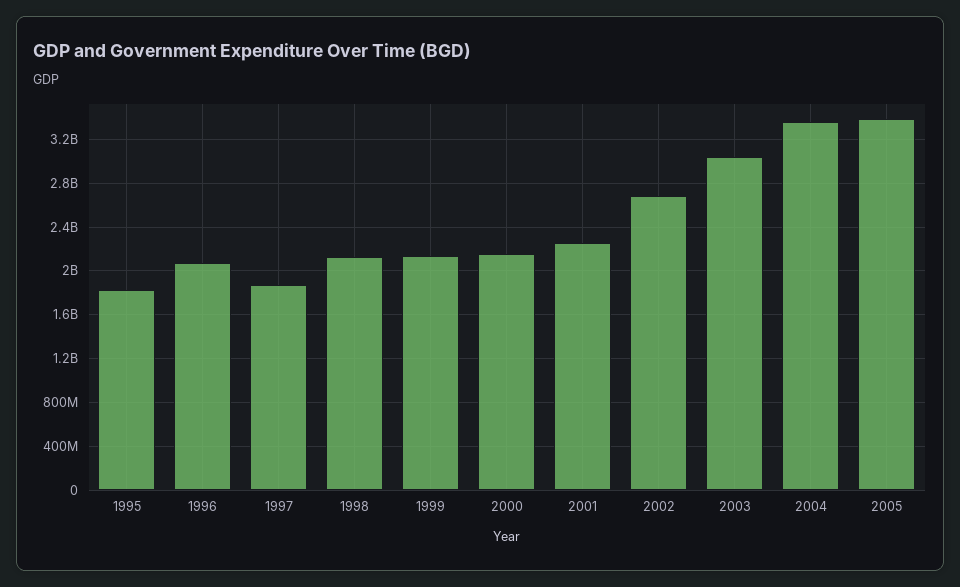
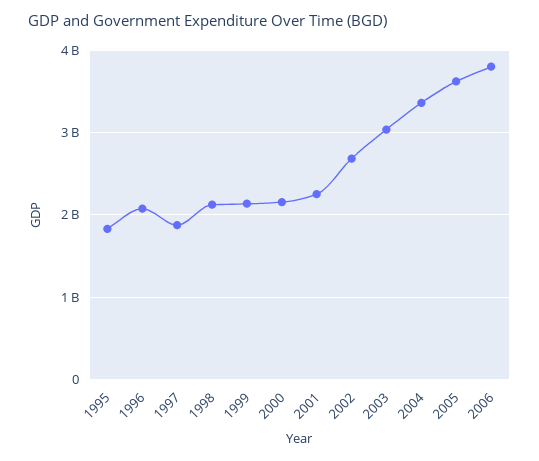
2005: 3400000000 -> 3600000000
2006: none -> 3800000000

